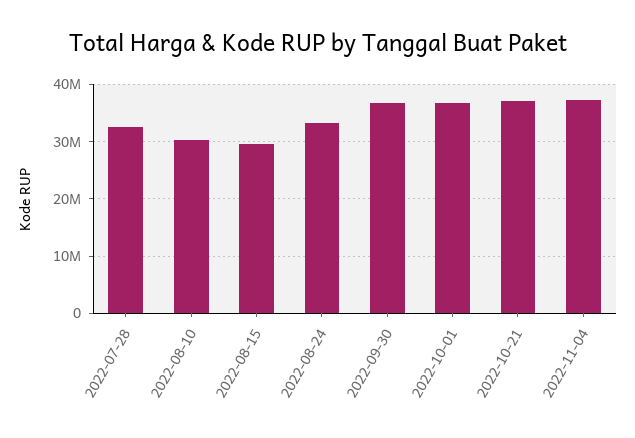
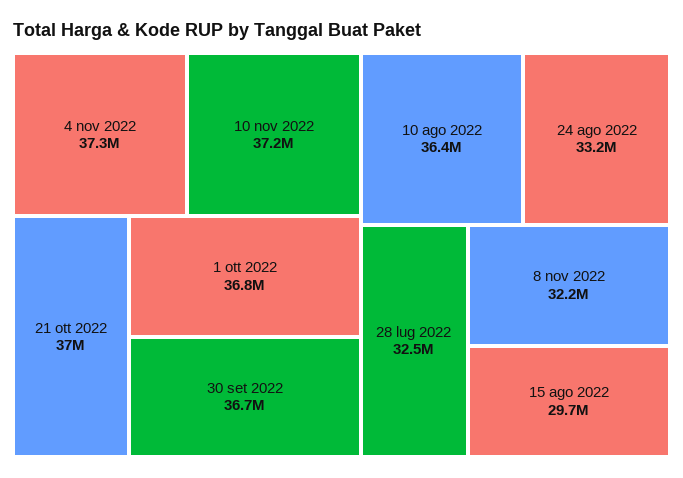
2022-08-10: 30000000 -> 36400000
10 nov 2022: none -> 37200000
8 nov 2022: none -> 32200000

